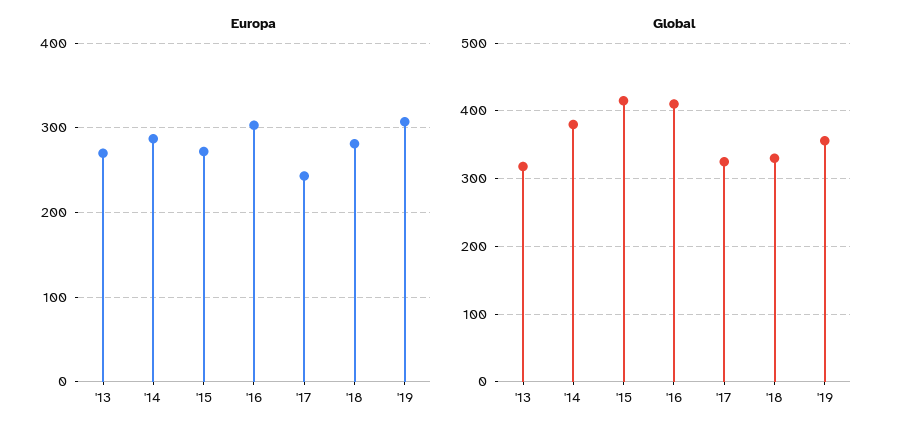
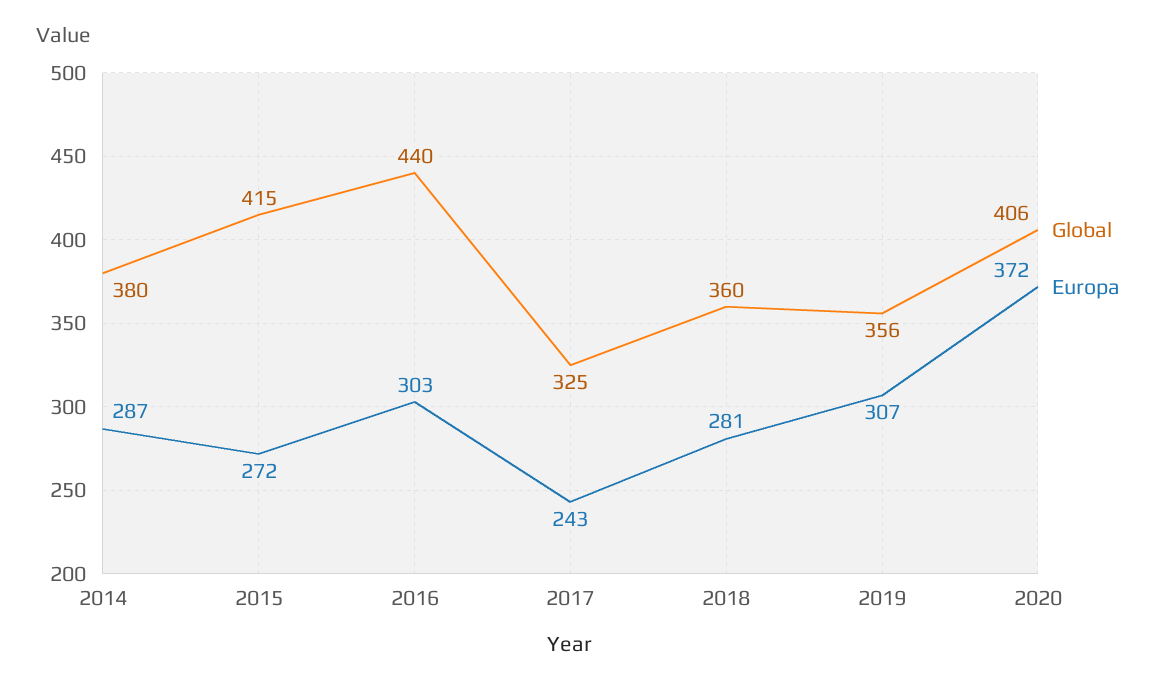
Europa, '13: 270 -> none
Global, '13: 320 -> none
Global, '16: 410 -> 440
Global, '18: 330 -> 360
Global, 2020: none -> 406
Europa, 2020: none -> 372

